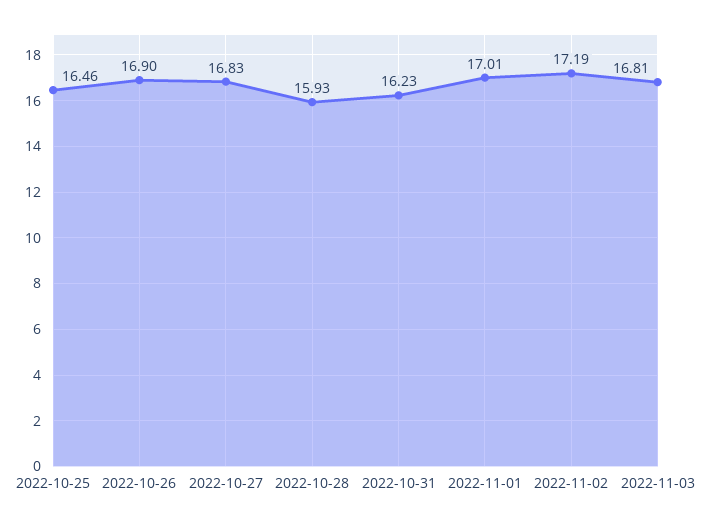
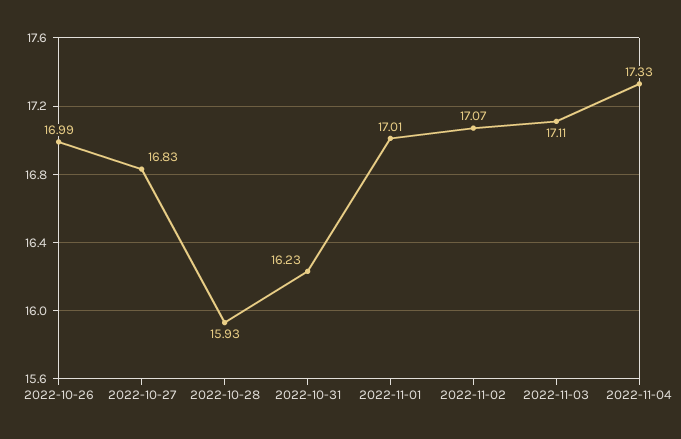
2022-10-25: 16.46 -> none
2022-10-26: 16.9 -> 16.99
2022-11-02: 17.19 -> 17.07
2022-11-03: 16.81 -> 17.11
2022-11-04: none -> 17.33

